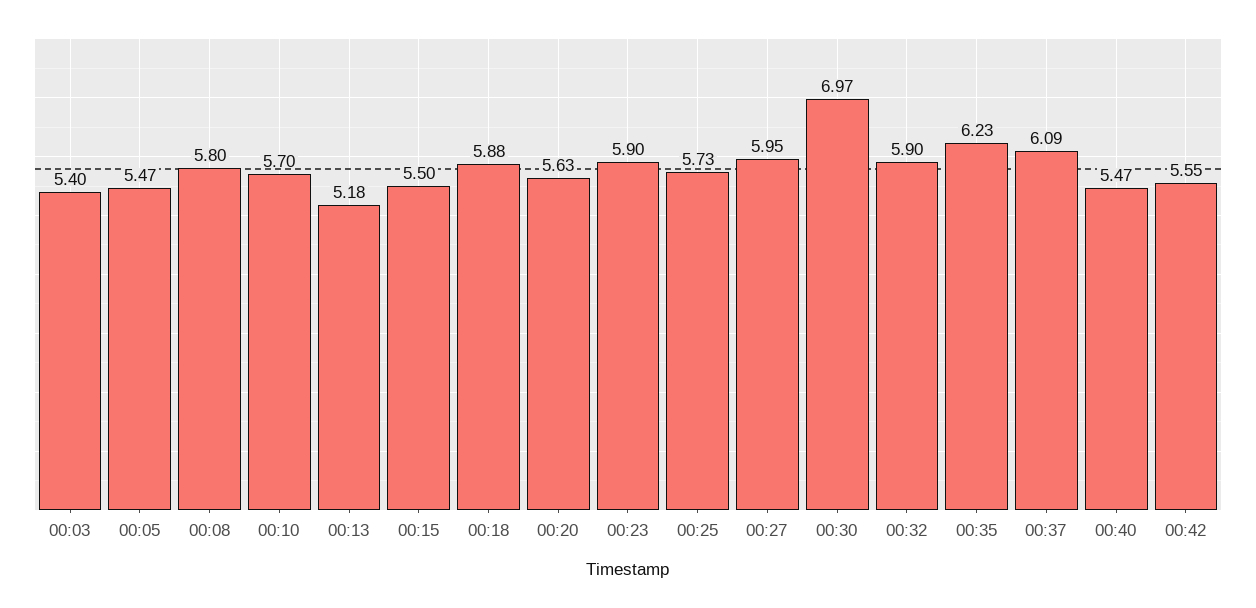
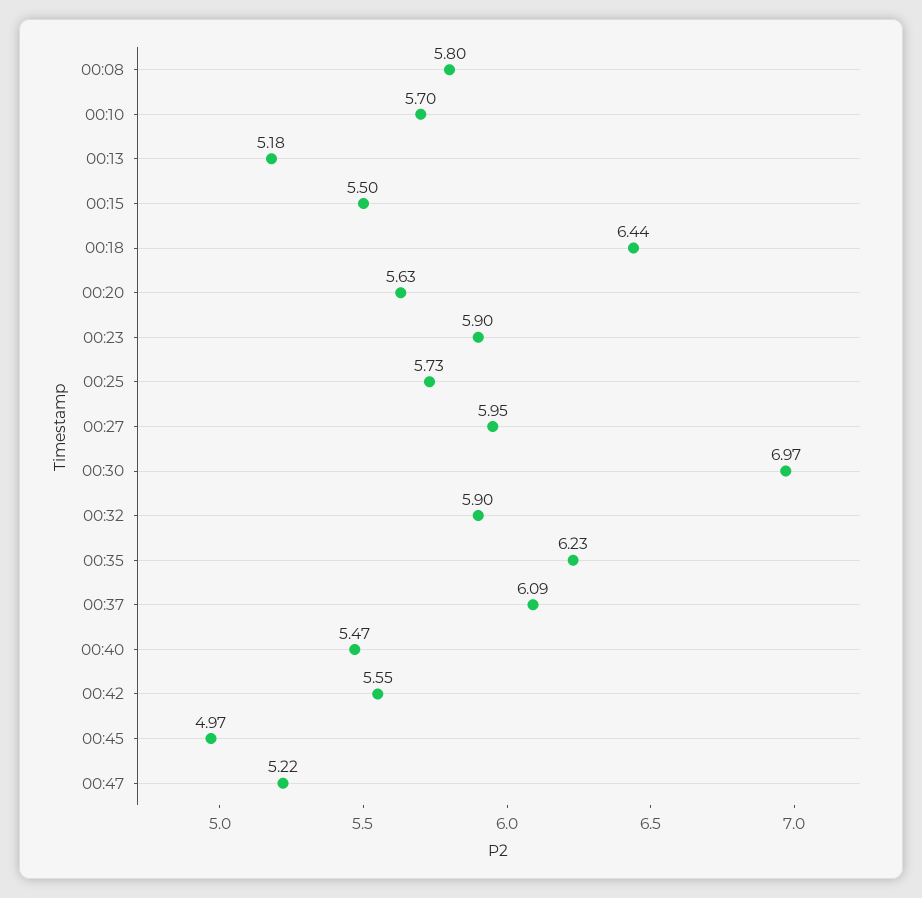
00:03: 5.4 -> none
00:05: 5.47 -> none
00:18: 5.88 -> 6.44
00:45: none -> 4.97
00:47: none -> 5.22

